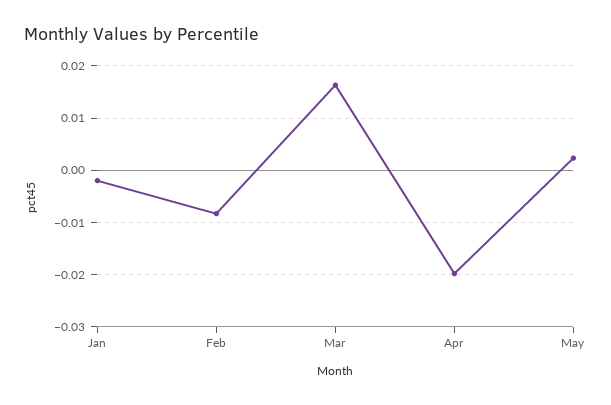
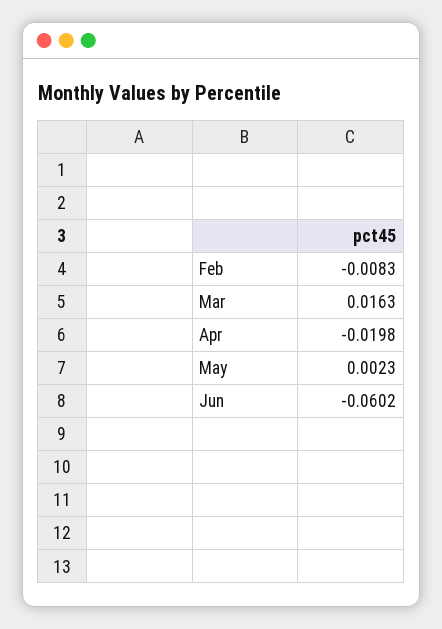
Jan: -0.002 -> none
Jun: none -> -0.0602

